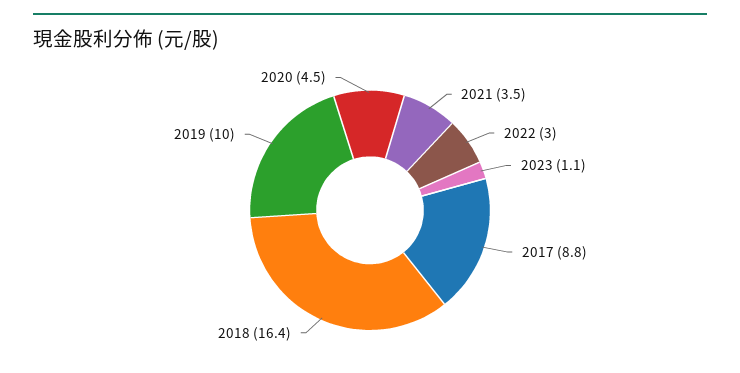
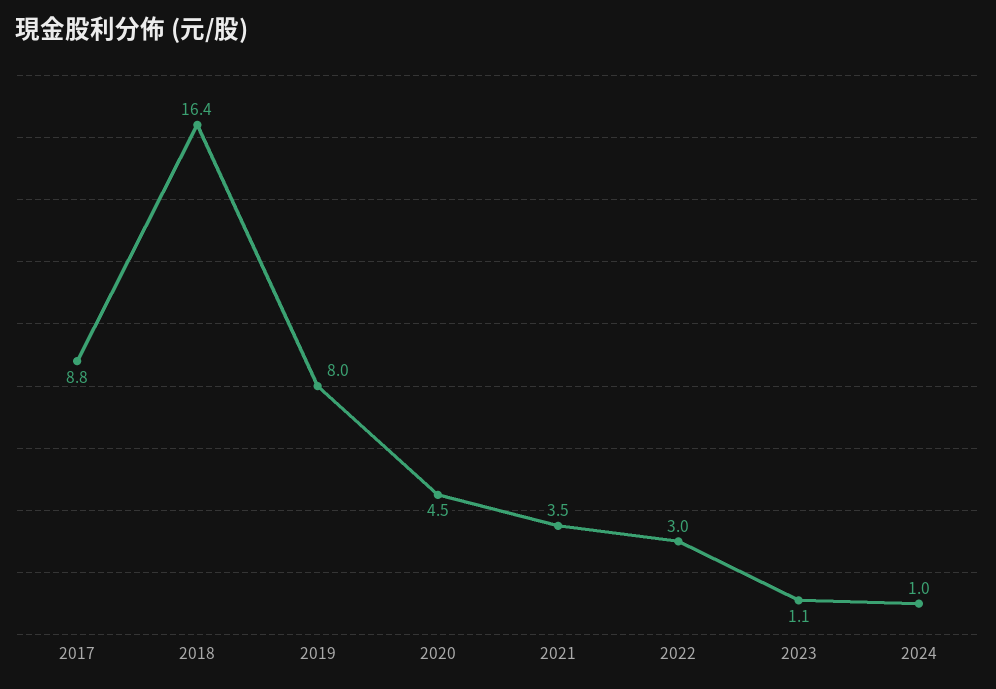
2019: 10 -> 8
2024: none -> 1

